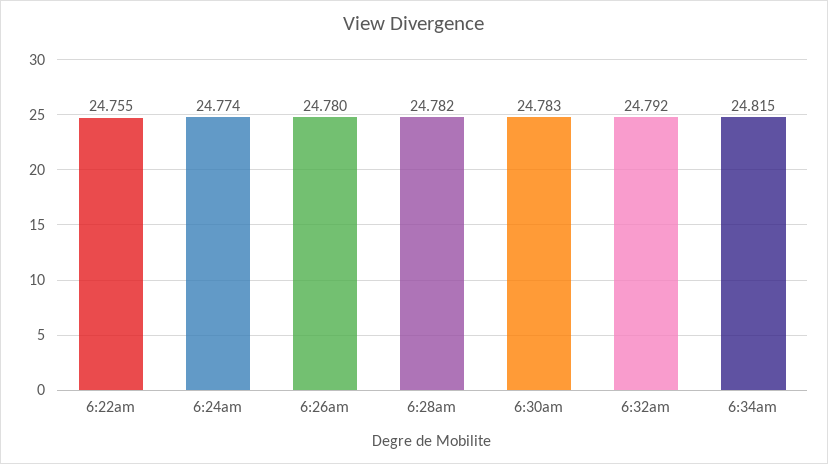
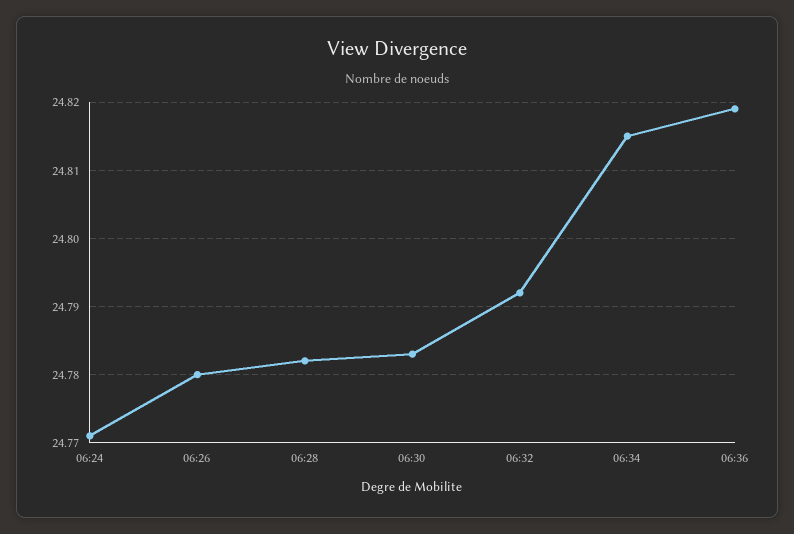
6:22am: 24.755 -> none
6:24am: 24.774 -> 24.771
06:36: none -> 24.819

